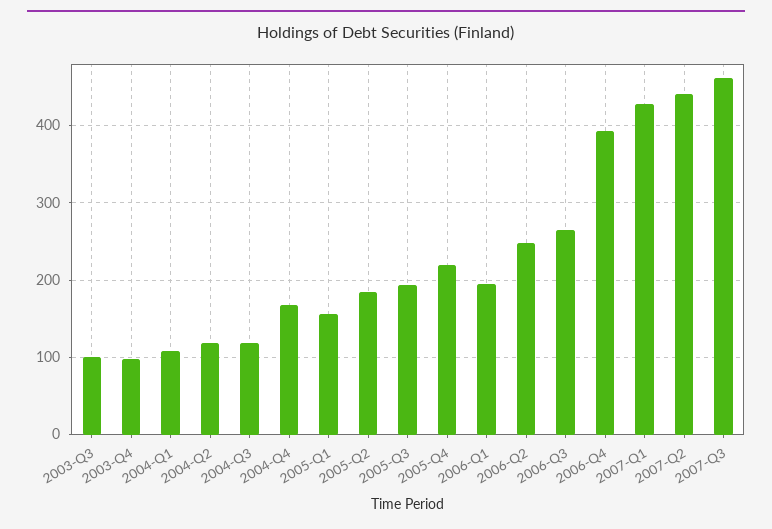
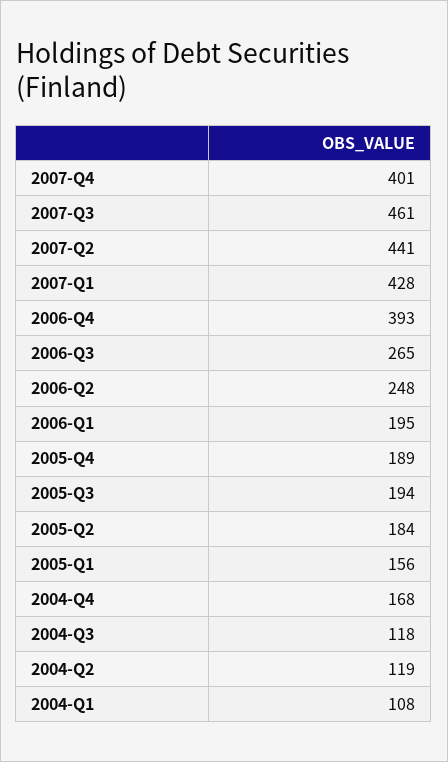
2003-Q3: 100 -> none
2003-Q4: 100 -> none
2005-Q4: 220 -> 189
2007-Q4: none -> 401

